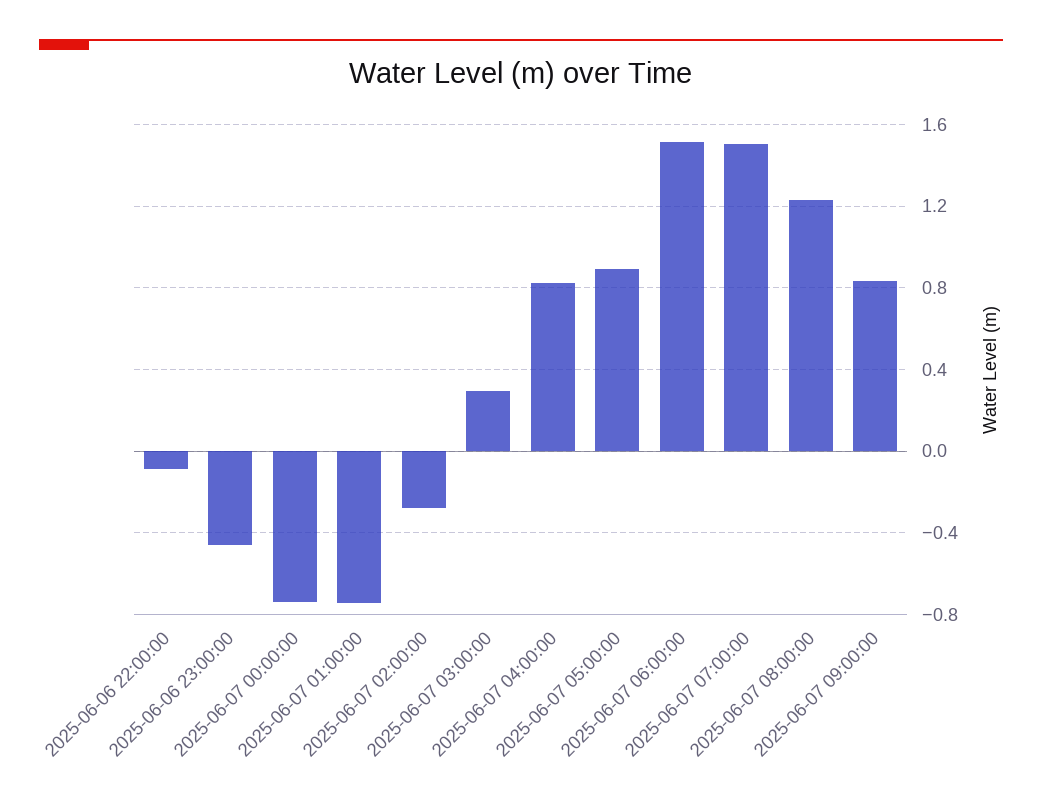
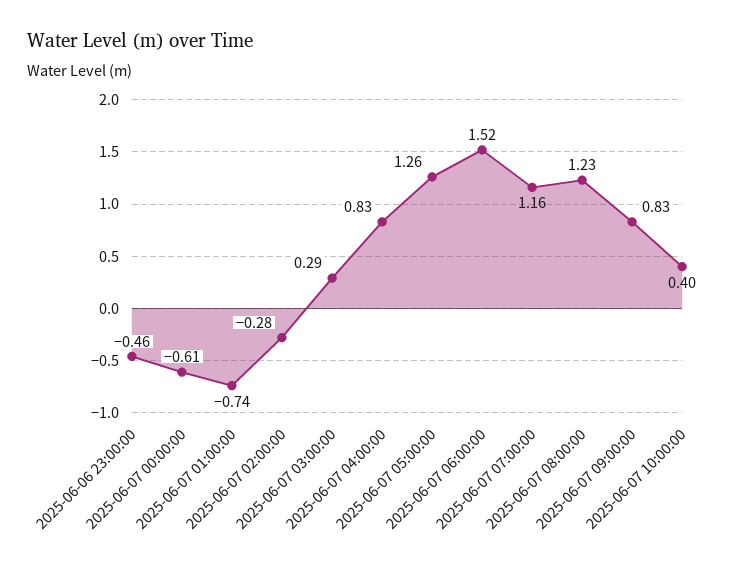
2025-06-06 22:00:00: -0.1 -> none
2025-06-07 00:00:00: -0.75 -> -0.61
2025-06-07 05:00:00: 0.9 -> 1.26
2025-06-07 07:00:00: 1.5 -> 1.16
2025-06-07 10:00:00: none -> 0.4

